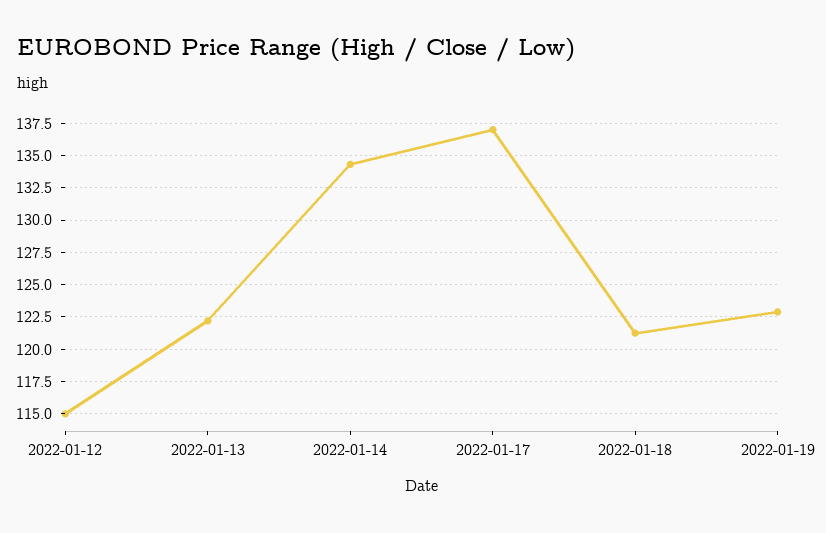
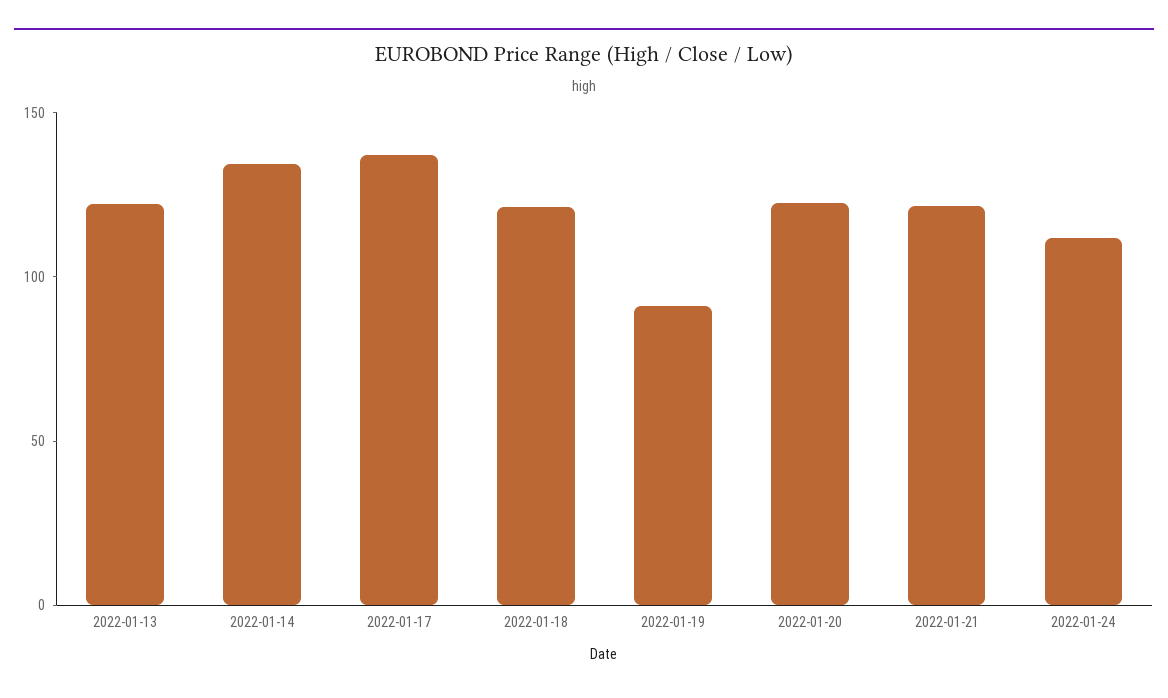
2022-01-12: 115 -> none
2022-01-19: 123 -> 90
2022-01-20: none -> 120
2022-01-21: none -> 120
2022-01-24: none -> 110

